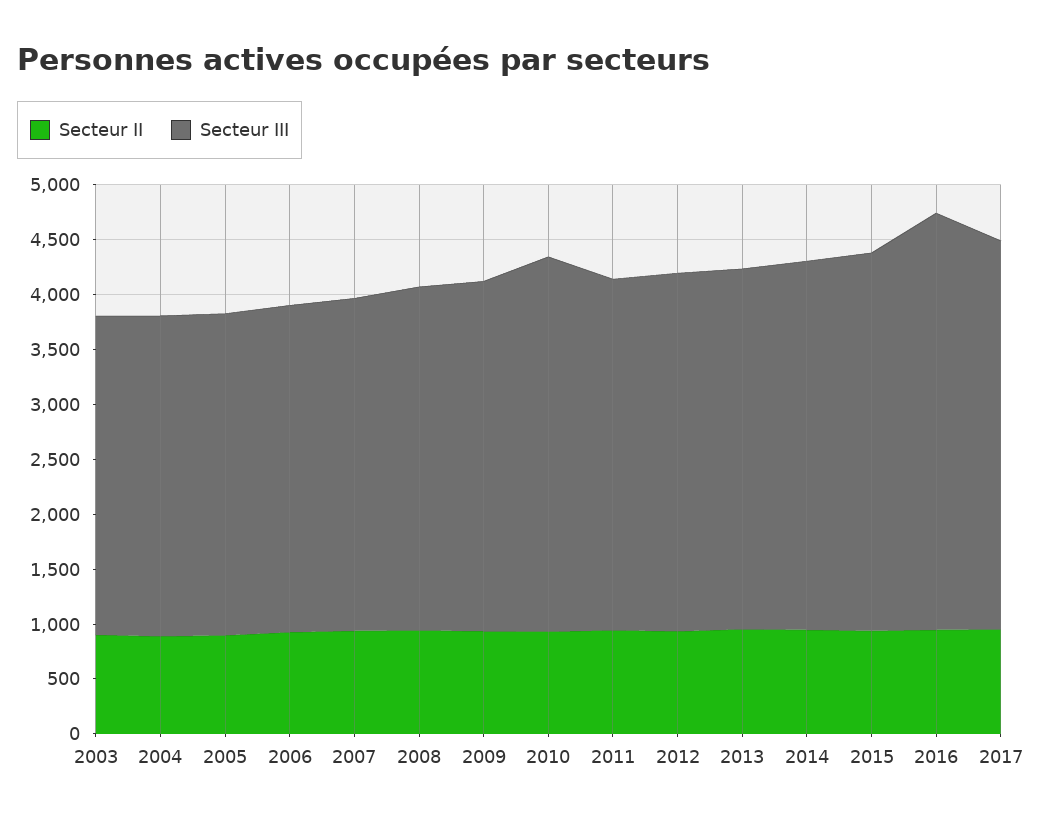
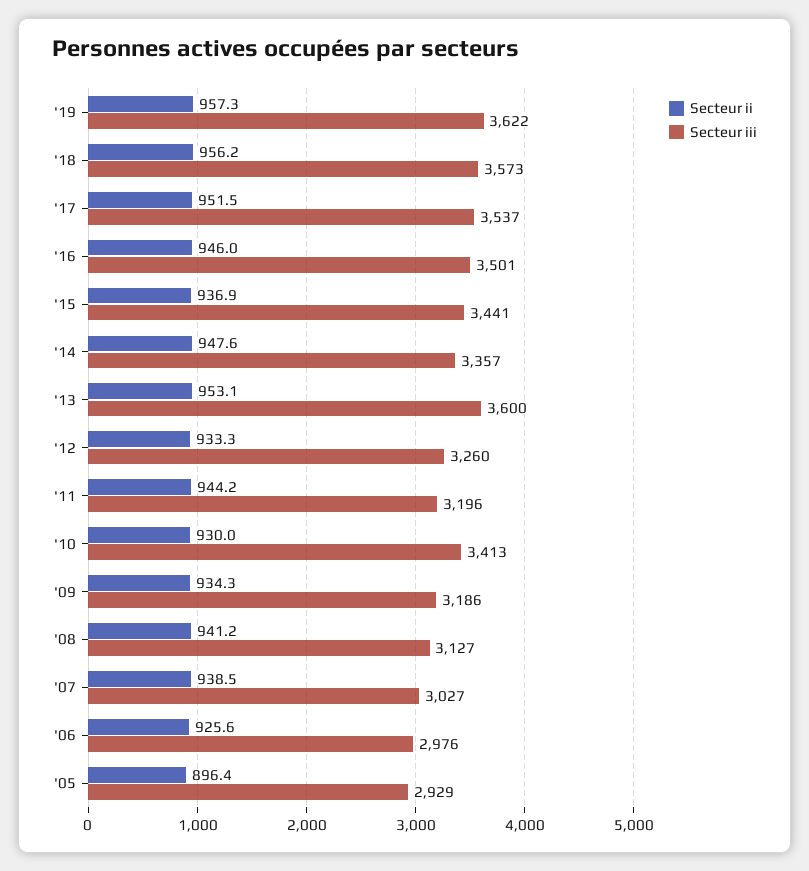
Secteur II, 2003: 900 -> none
Secteur III, 2003: 2900 -> none
Secteur II, 2004: 900 -> none
Secteur III, 2004: 2900 -> none
Secteur III, 2013: 3300 -> 3600
Secteur III, 2016: 3800 -> 3501
Secteur II, '19: none -> 957.3
Secteur III, '19: none -> 3622
Secteur II, '18: none -> 956.2
Secteur III, '18: none -> 3573

